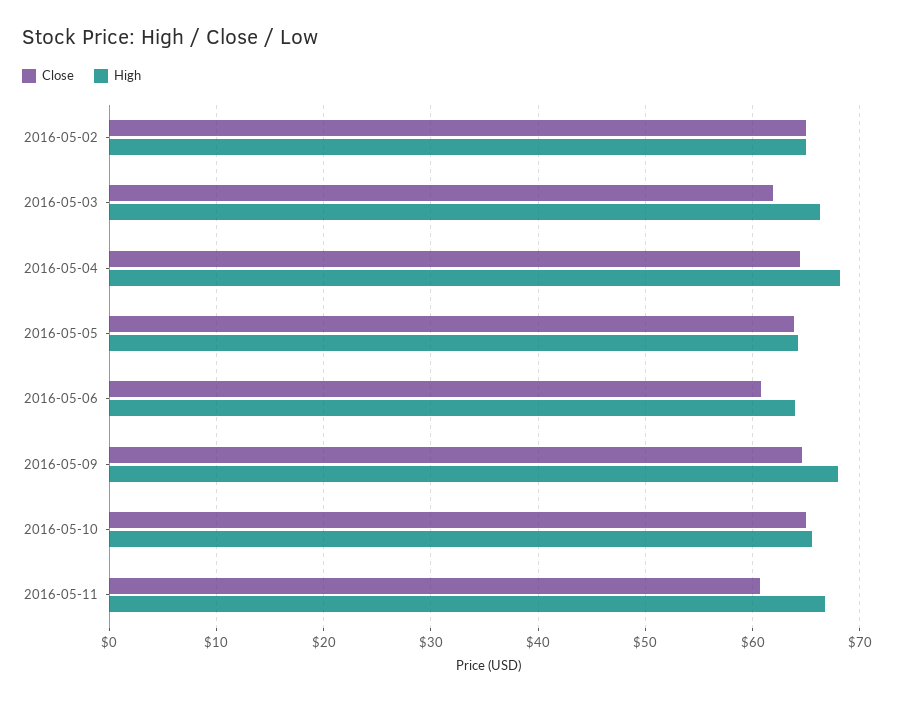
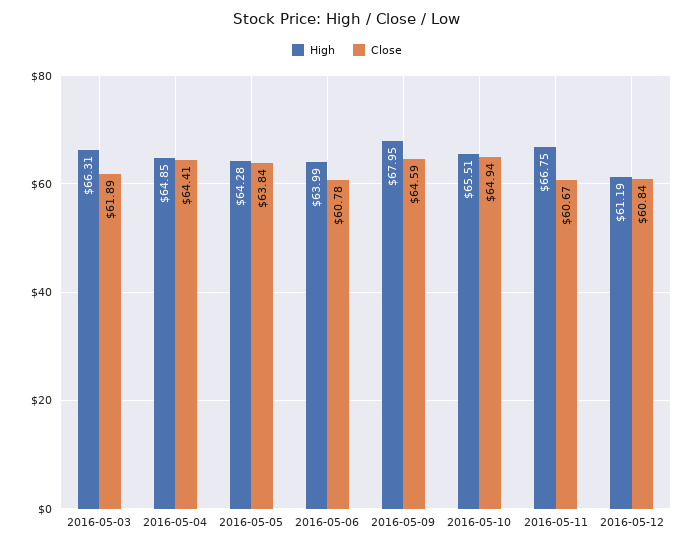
Close, 2016-05-02: 65 -> none
High, 2016-05-02: 65 -> none
High, 2016-05-04: 68 -> 64.85
High, 2016-05-12: none -> 61.19
Close, 2016-05-12: none -> 60.84

